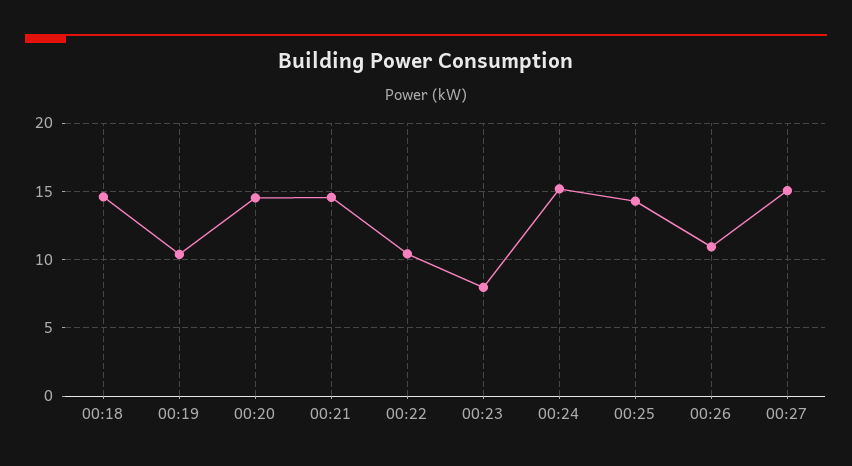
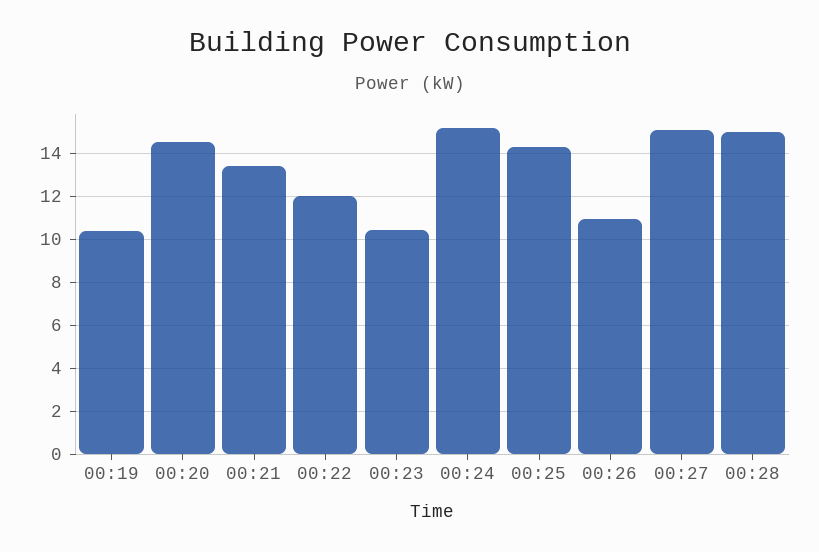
00:18: 14.5 -> none
00:21: 14.5 -> 13.5
00:22: 10.5 -> 12
00:23: 8 -> 10.5
00:28: none -> 15

